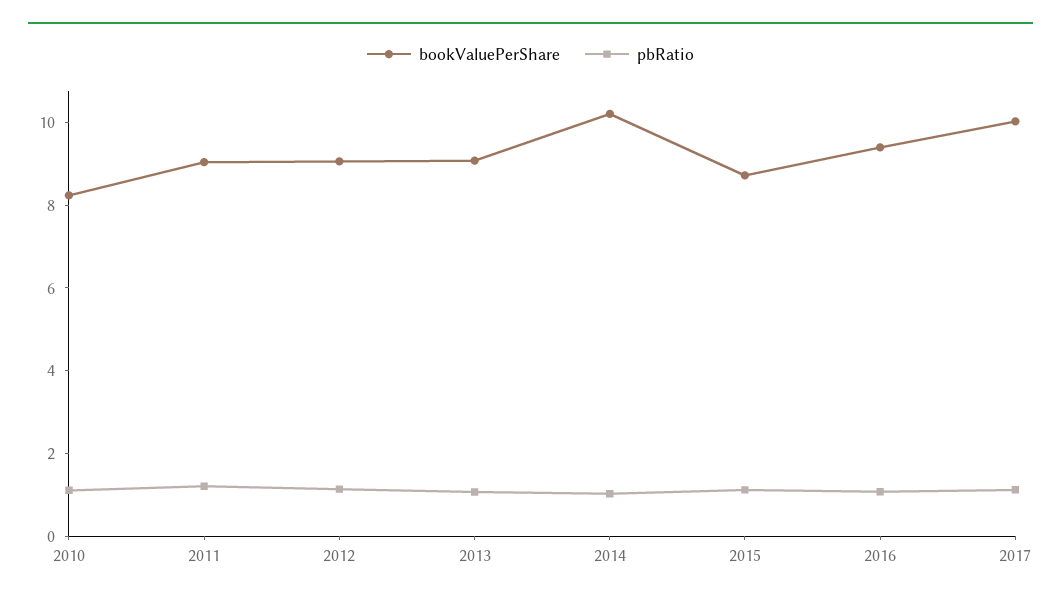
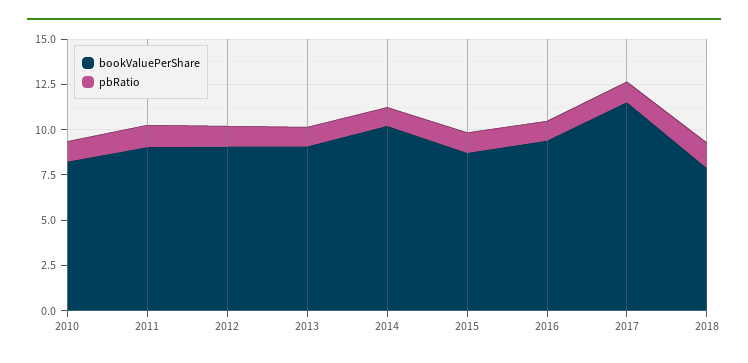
bookValuePerShare, 2017: 10 -> 11.5
bookValuePerShare, 2018: none -> 8
pbRatio, 2018: none -> 1.5

